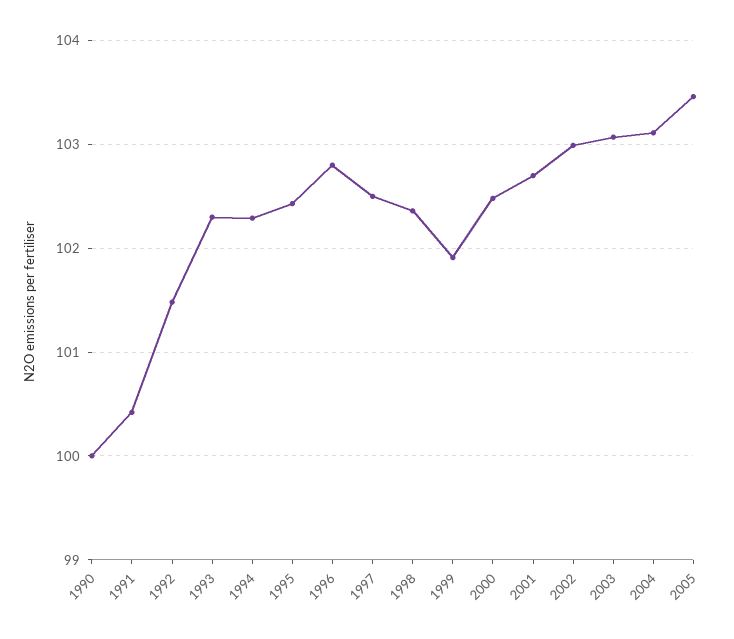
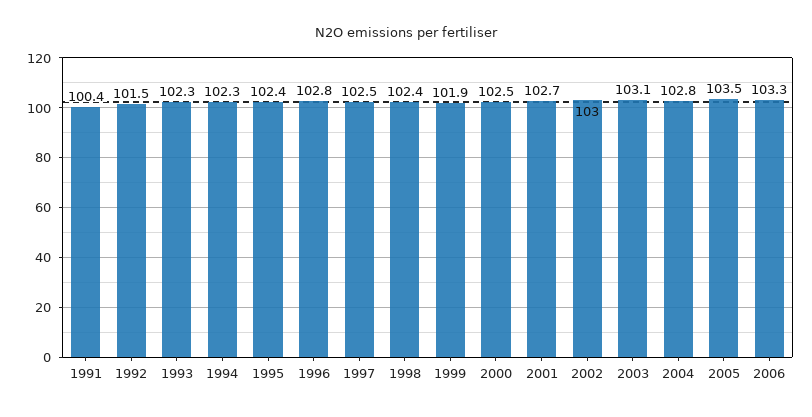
1990: 100 -> none
2004: 103.1 -> 102.8
2006: none -> 103.3

